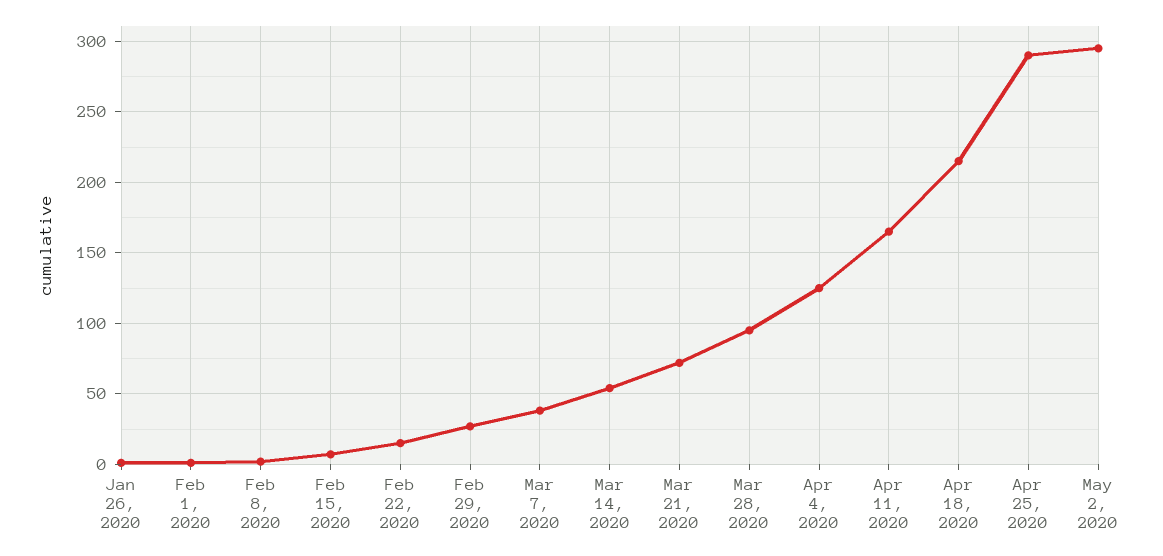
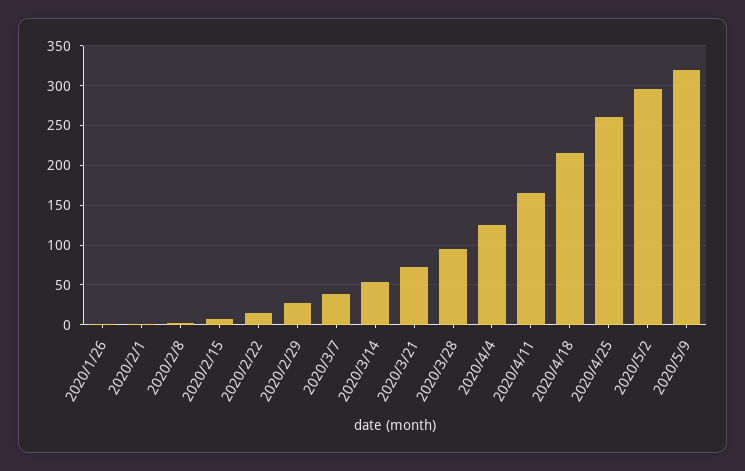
Apr 25, 2020: 290 -> 260
2020/5/9: none -> 320

